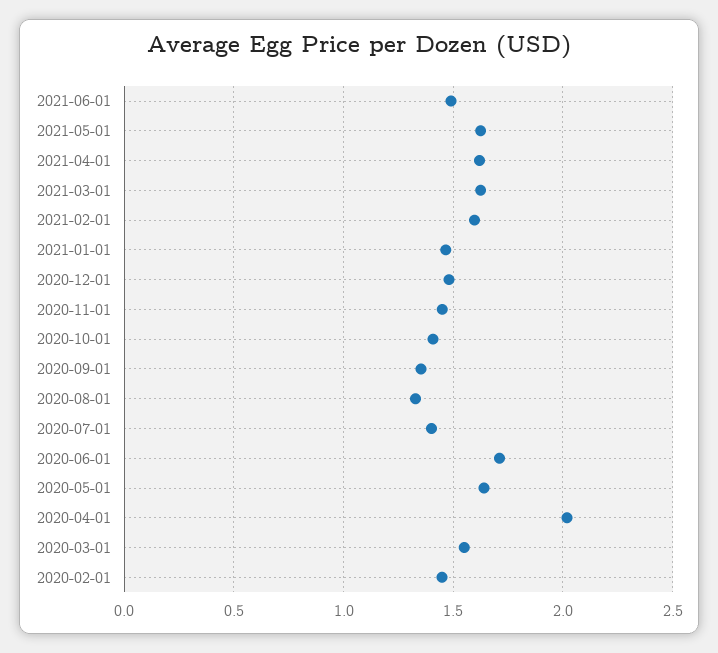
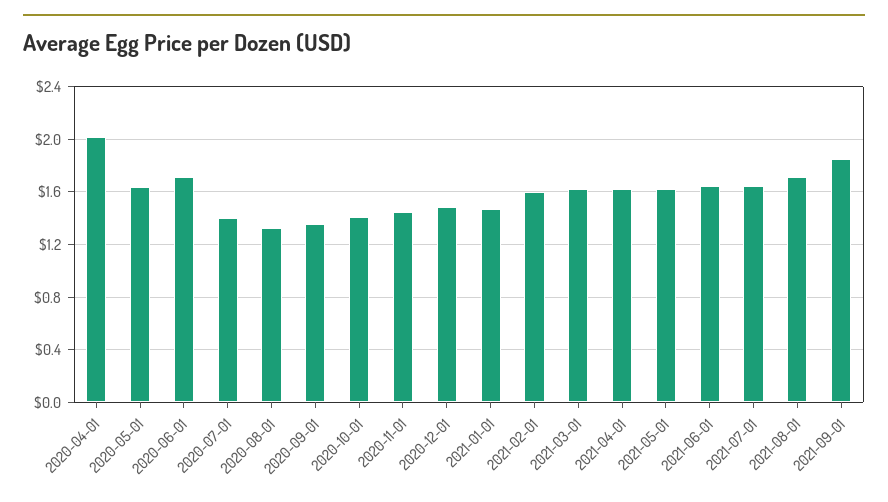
2021-06-01: 1.5 -> 1.65
2020-03-01: 1.55 -> none
2020-02-01: 1.45 -> none
2021-07-01: none -> 1.65
2021-08-01: none -> 1.7
2021-09-01: none -> 1.85

